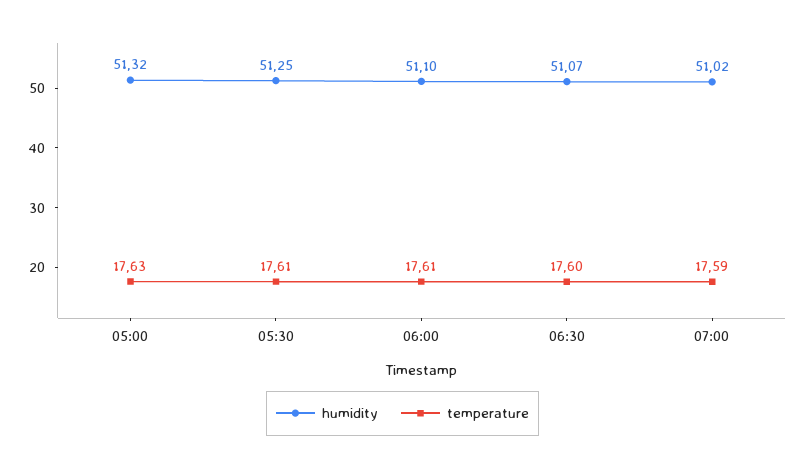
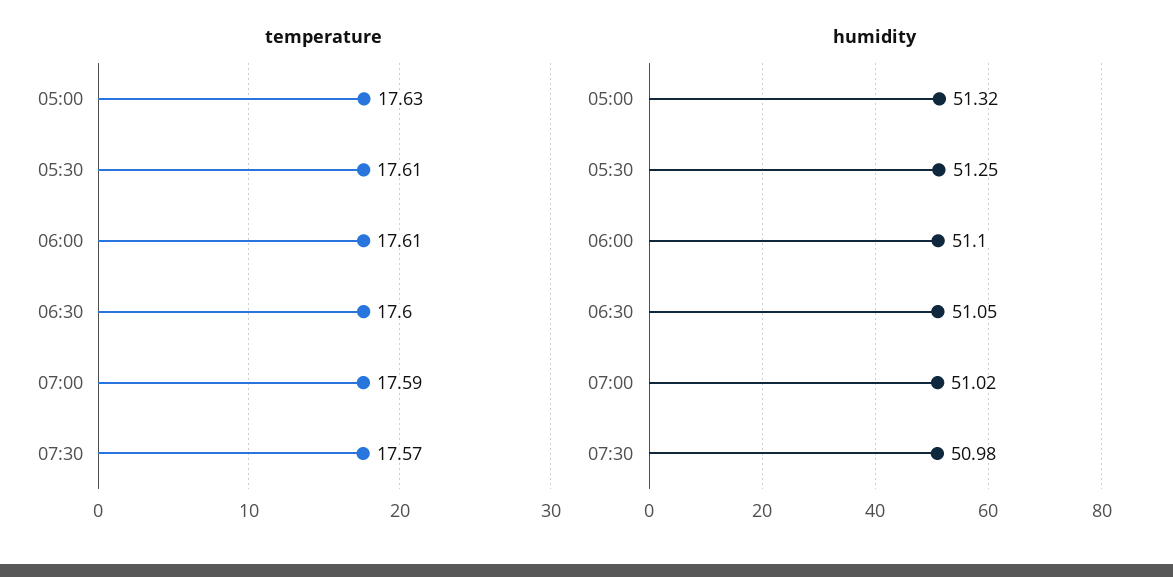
humidity, 06:30: 51.07 -> 51.05
temperature, 07:30: none -> 17.57
humidity, 07:30: none -> 50.98

